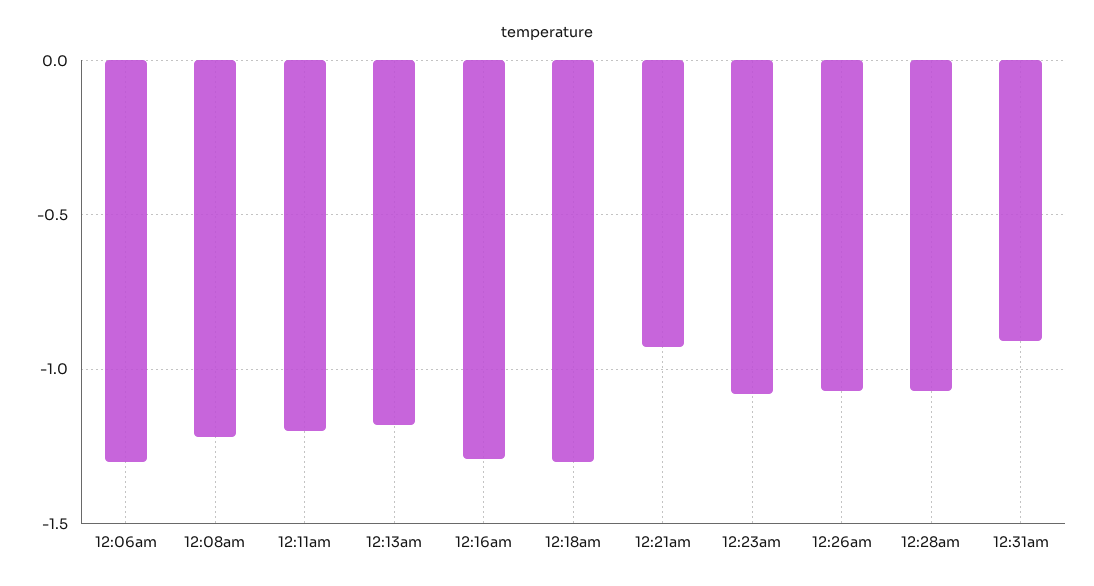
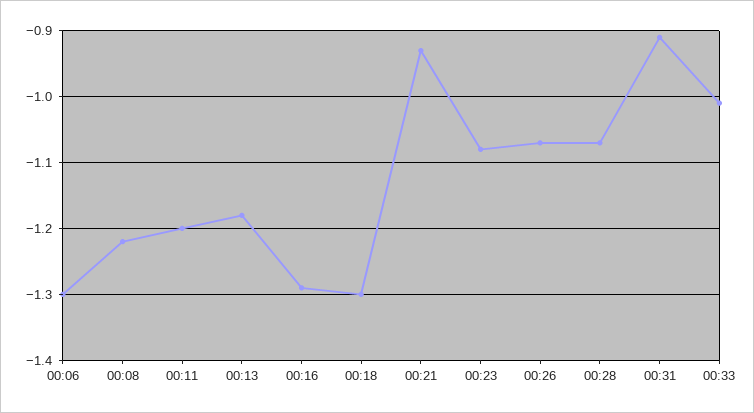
00:33: none -> -1.01

